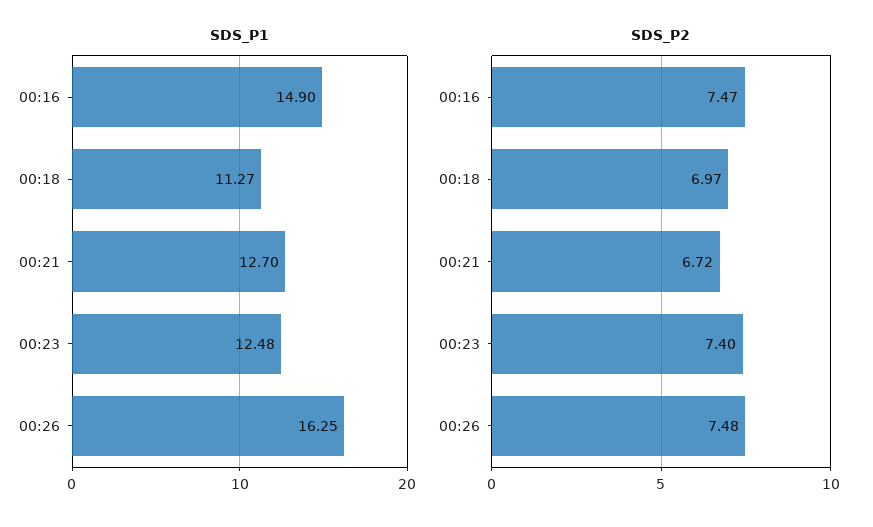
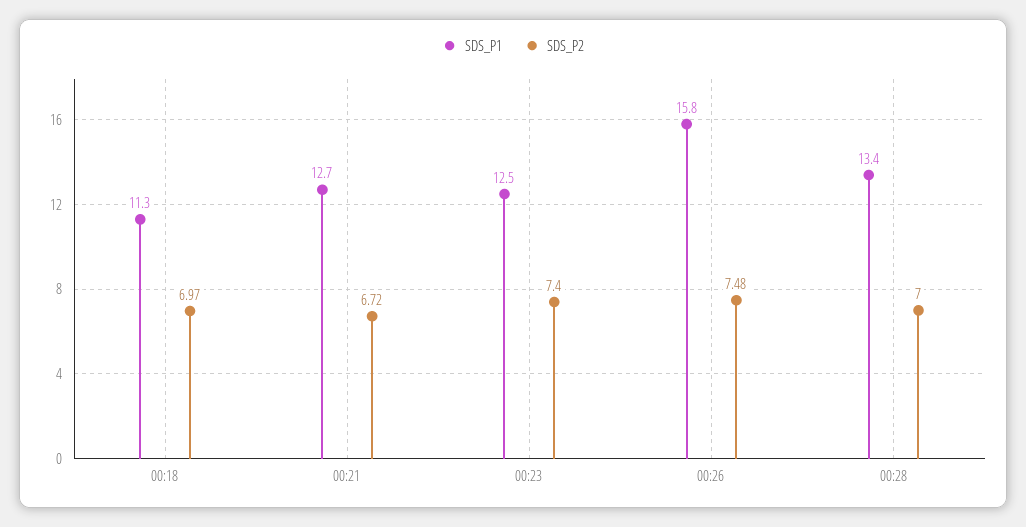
SDS_P1, 00:16: 14.9 -> none
SDS_P1, 00:26: 16.25 -> 15.8
SDS_P2, 00:16: 7.47 -> none
SDS_P1, 00:28: none -> 13.4
SDS_P2, 00:28: none -> 7

